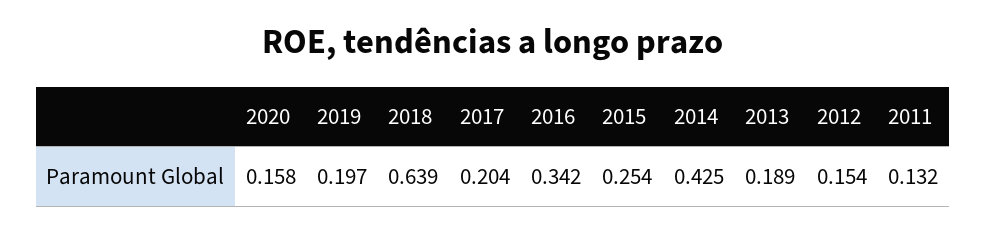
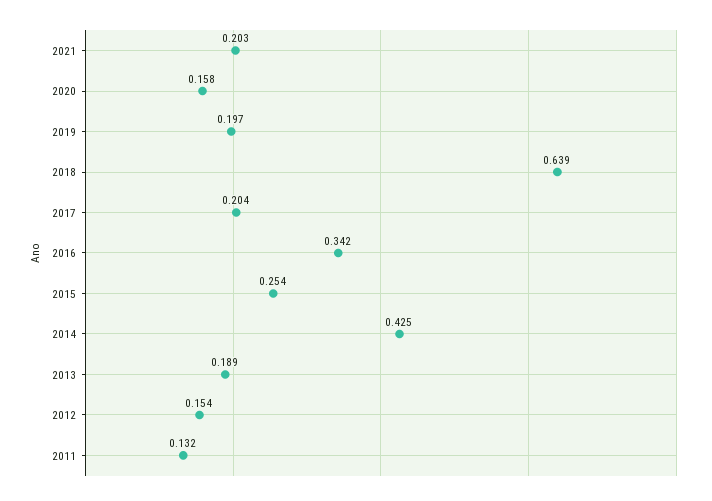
2021: none -> 0.203

